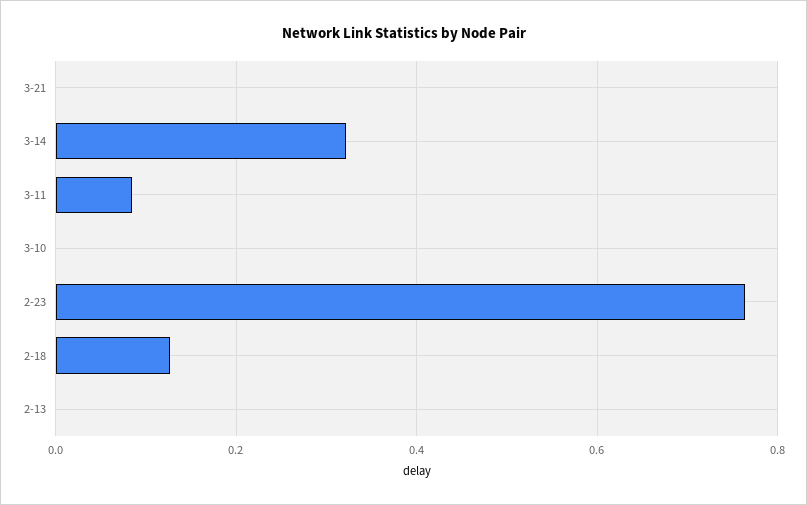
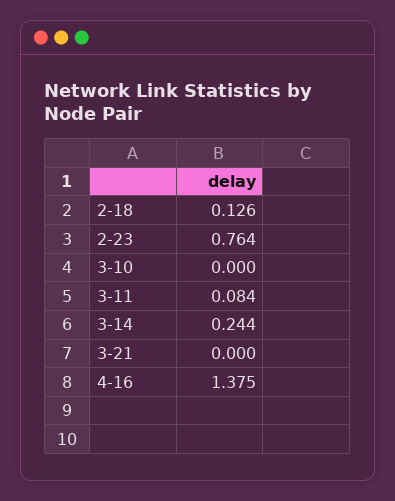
3-14: 0.32 -> 0.244
2-13: 0 -> none
4-16: none -> 1.375

